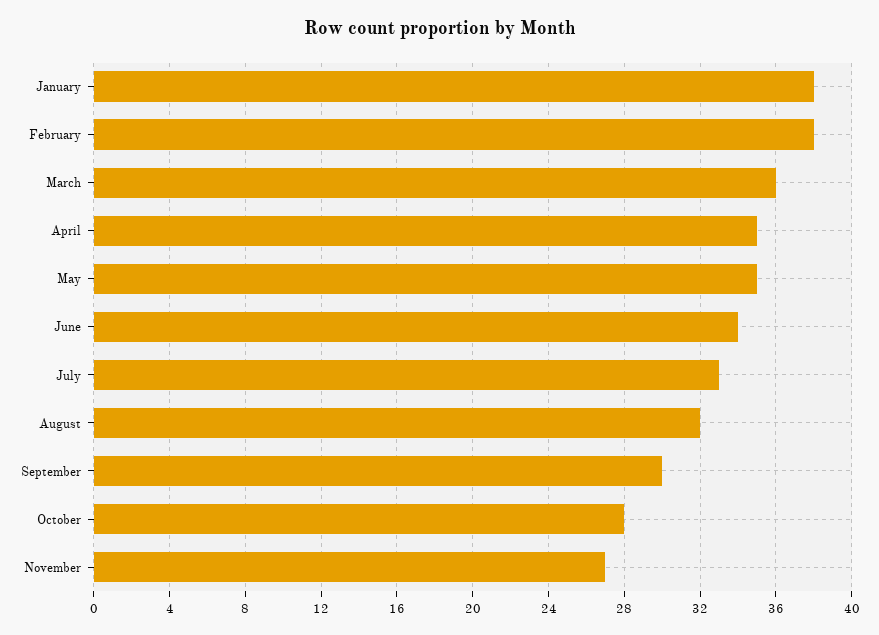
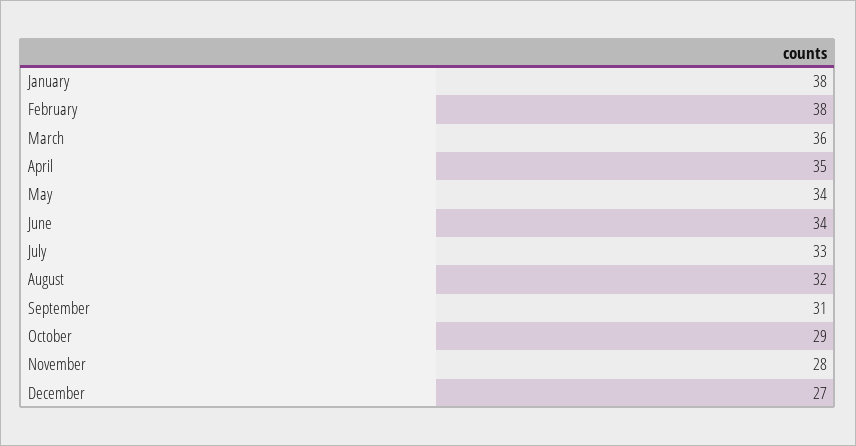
May: 35 -> 34
September: 30 -> 31
October: 28 -> 29
November: 27 -> 28
December: none -> 27

